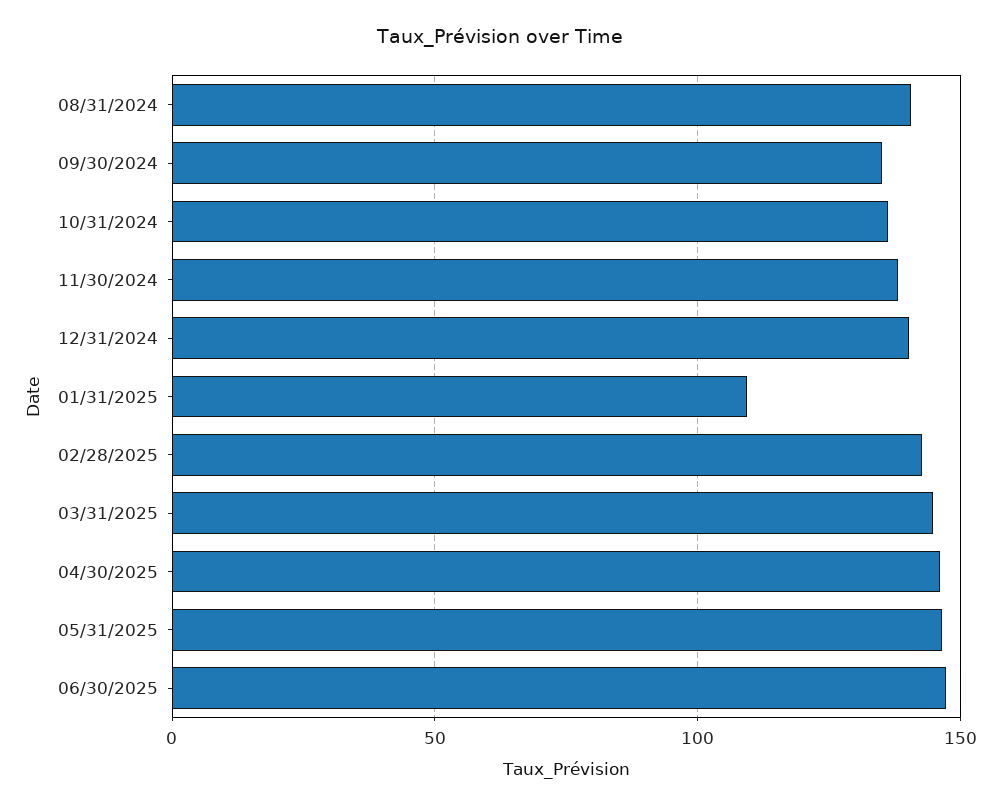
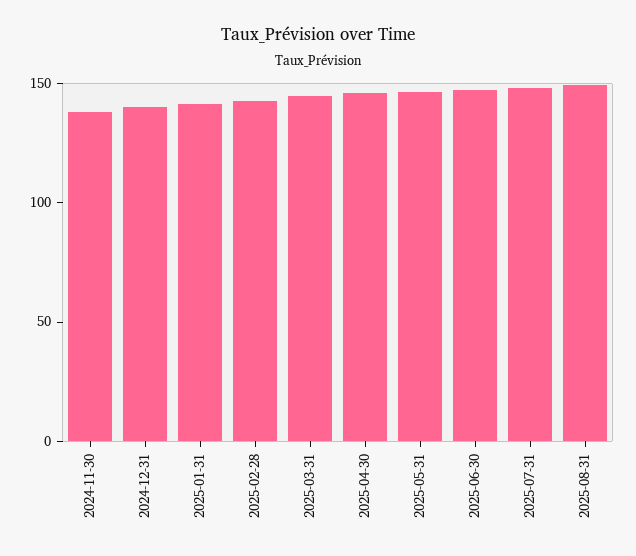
08/31/2024: 140 -> none
09/30/2024: 135 -> none
10/31/2024: 135 -> none
01/31/2025: 110 -> 140
2025-07-31: none -> 150
2025-08-31: none -> 150

